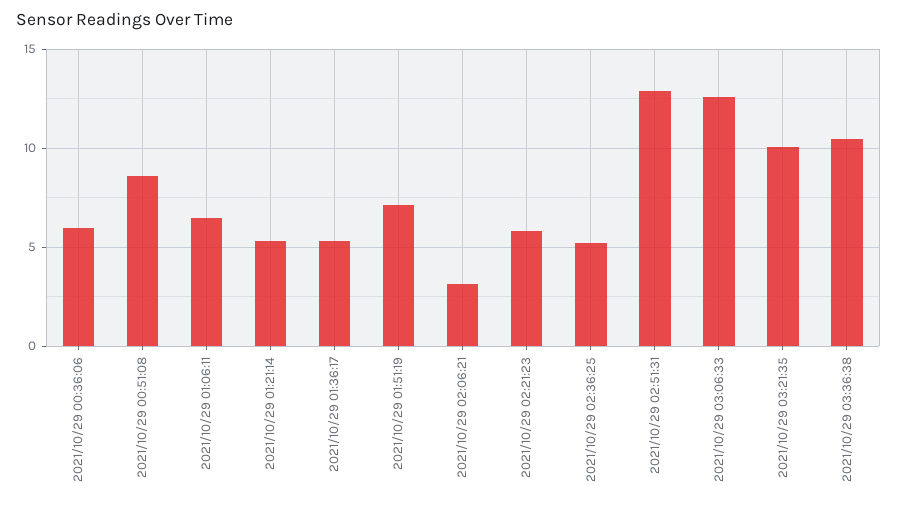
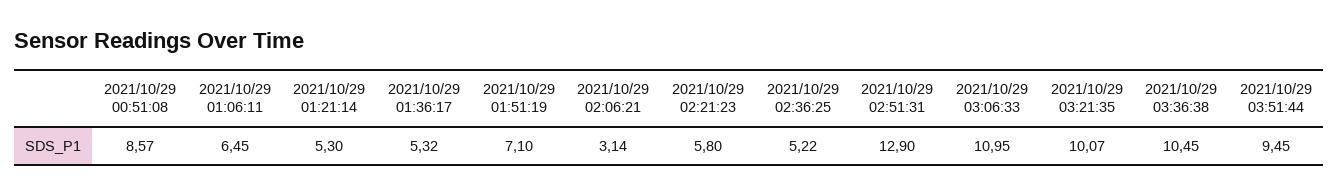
2021/10/29 00:36:06: 6 -> none
2021/10/29 03:06:33: 12.5 -> 10.95
2021/10/29 03:51:44: none -> 9.45

